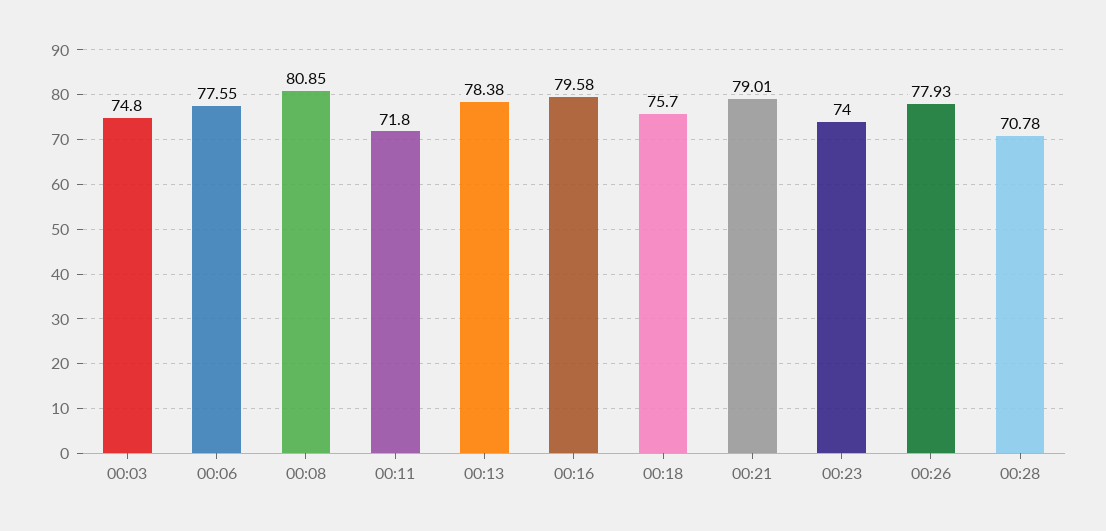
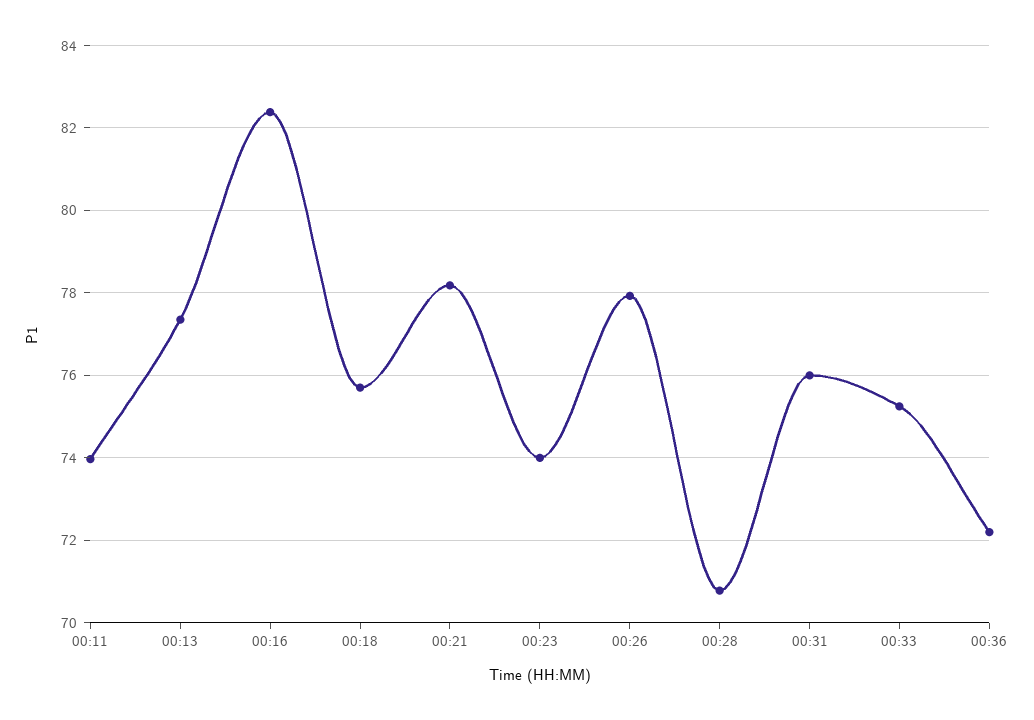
00:03: 74.8 -> none
00:06: 77.55 -> none
00:08: 80.85 -> none
00:11: 71.8 -> 74
00:13: 78.38 -> 77.4
00:16: 79.58 -> 82.4
00:21: 79.01 -> 78.2
00:31: none -> 76
00:33: none -> 75.2
00:36: none -> 72.2

